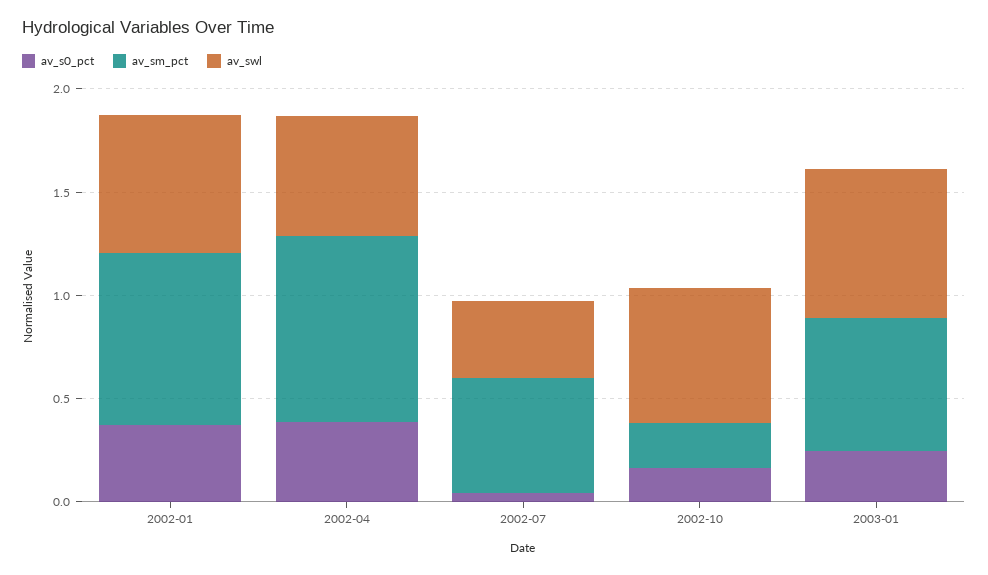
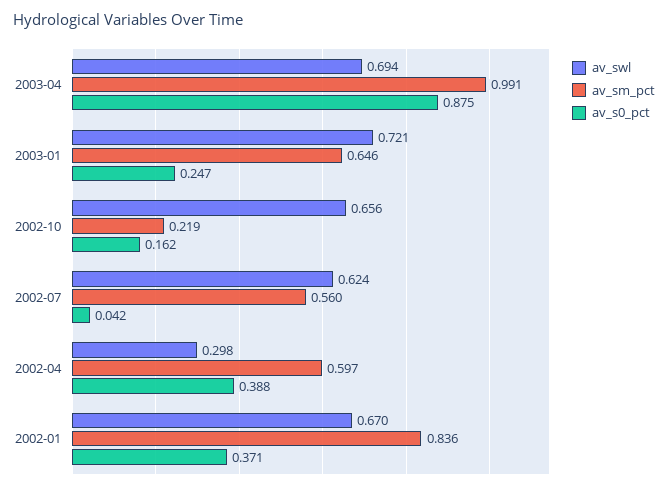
av_sm_pct, 2002-04: 0.9 -> 0.597
av_swl, 2002-04: 0.6 -> 0.298
av_swl, 2002-07: 0.4 -> 0.624
av_swl, 2003-04: none -> 0.694
av_sm_pct, 2003-04: none -> 0.991
av_s0_pct, 2003-04: none -> 0.875

